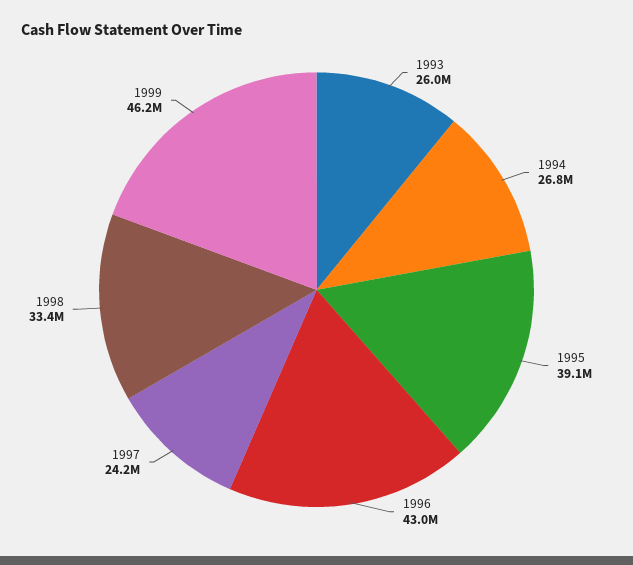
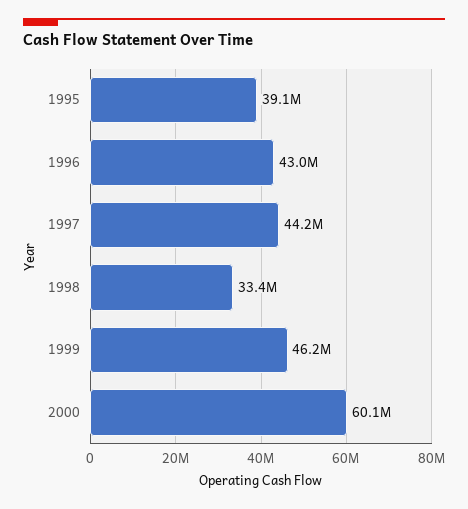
1993: 26000000 -> none
1994: 26800000 -> none
1997: 24200000 -> 44200000
2000: none -> 60100000

